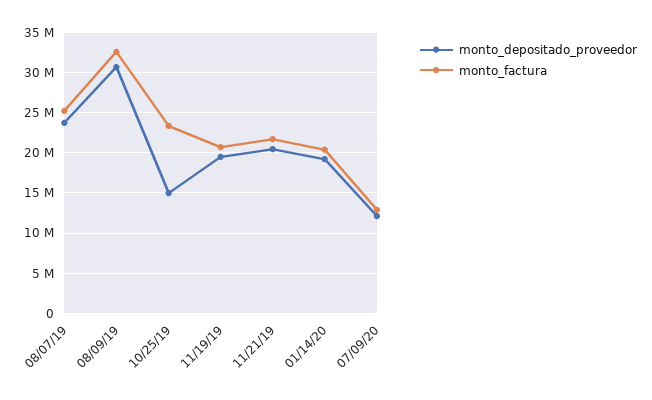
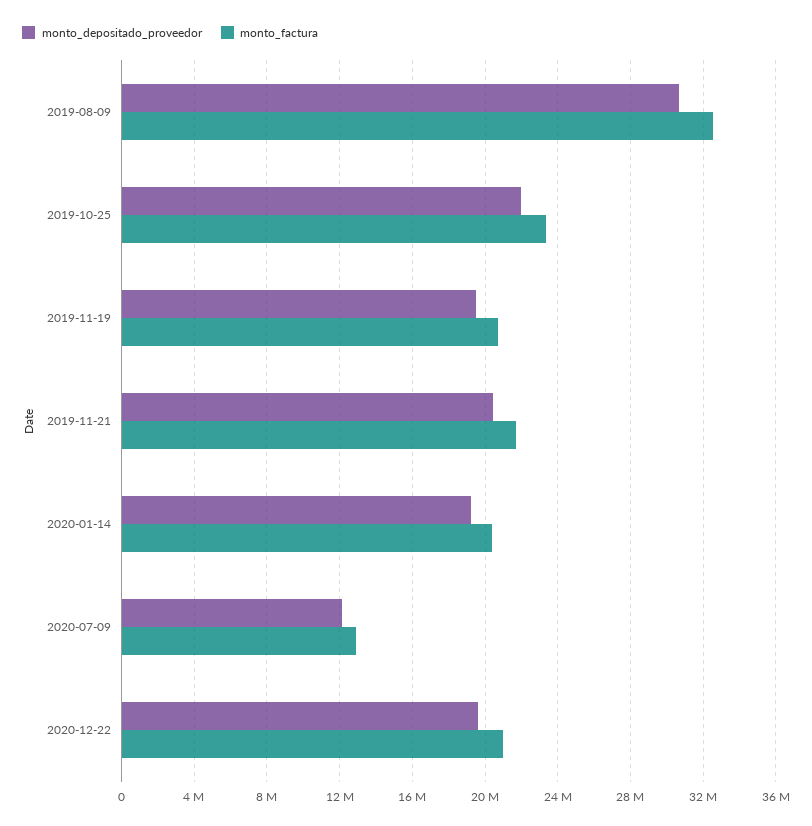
monto_depositado_proveedor, 08/07/19: 24000000 -> none
monto_factura, 08/07/19: 25000000 -> none
monto_depositado_proveedor, 10/25/19: 15000000 -> 22000000
monto_depositado_proveedor, 2020-12-22: none -> 19500000
monto_factura, 2020-12-22: none -> 21000000

